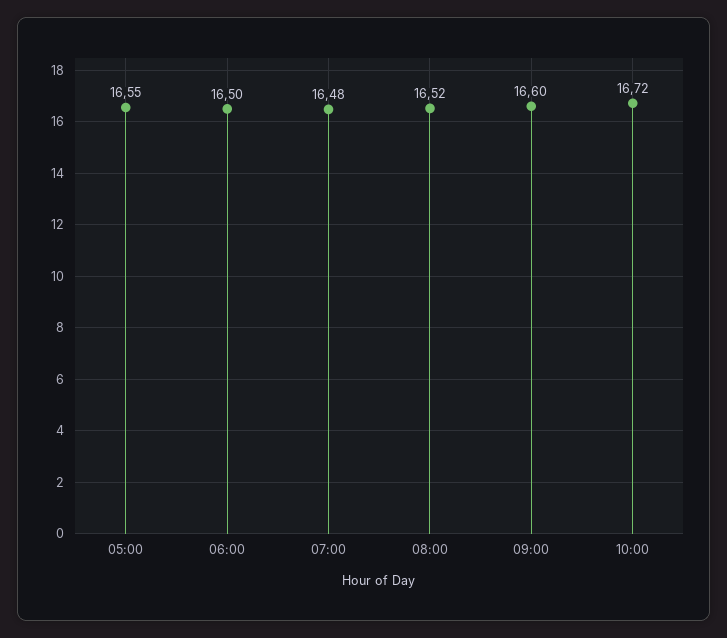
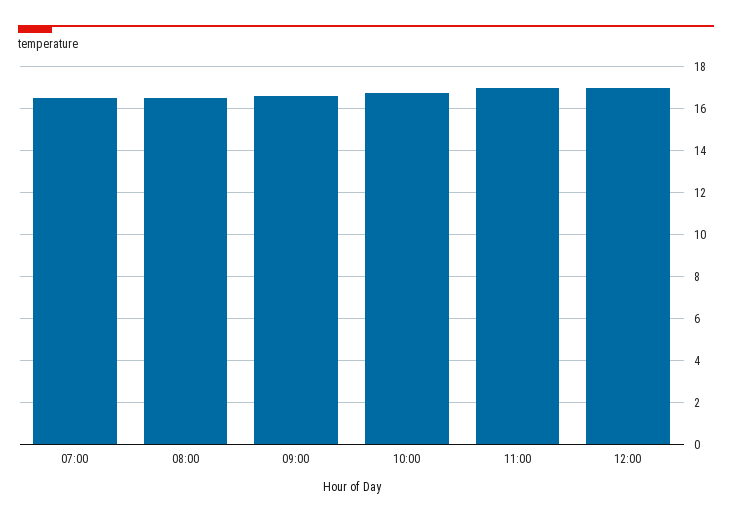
05:00: 16.55 -> none
06:00: 16.5 -> none
11:00: none -> 17
12:00: none -> 17

